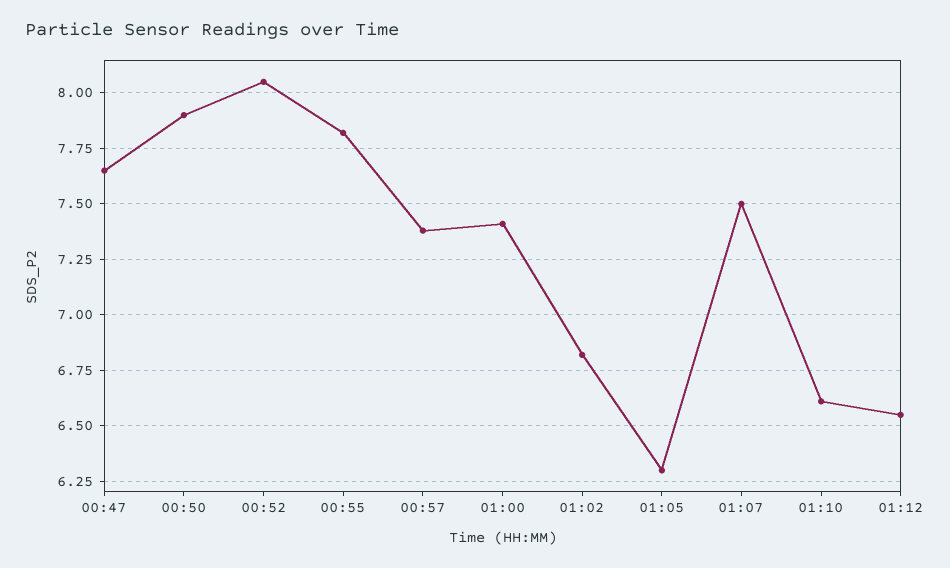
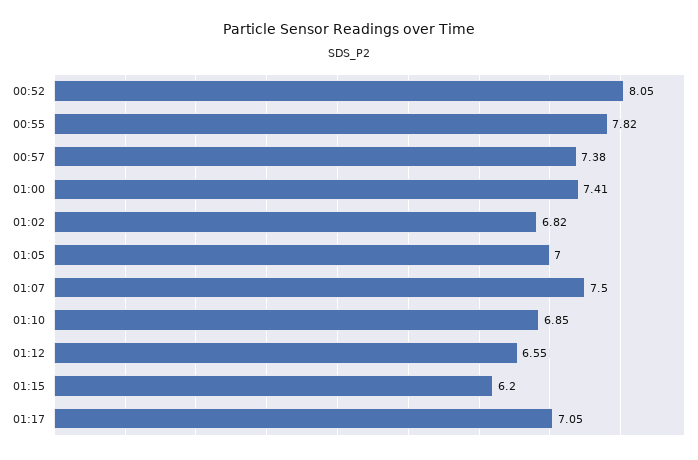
00:47: 7.65 -> none
00:50: 7.9 -> none
01:05: 6.3 -> 7
01:10: 6.6 -> 6.85
01:15: none -> 6.2
01:17: none -> 7.05

